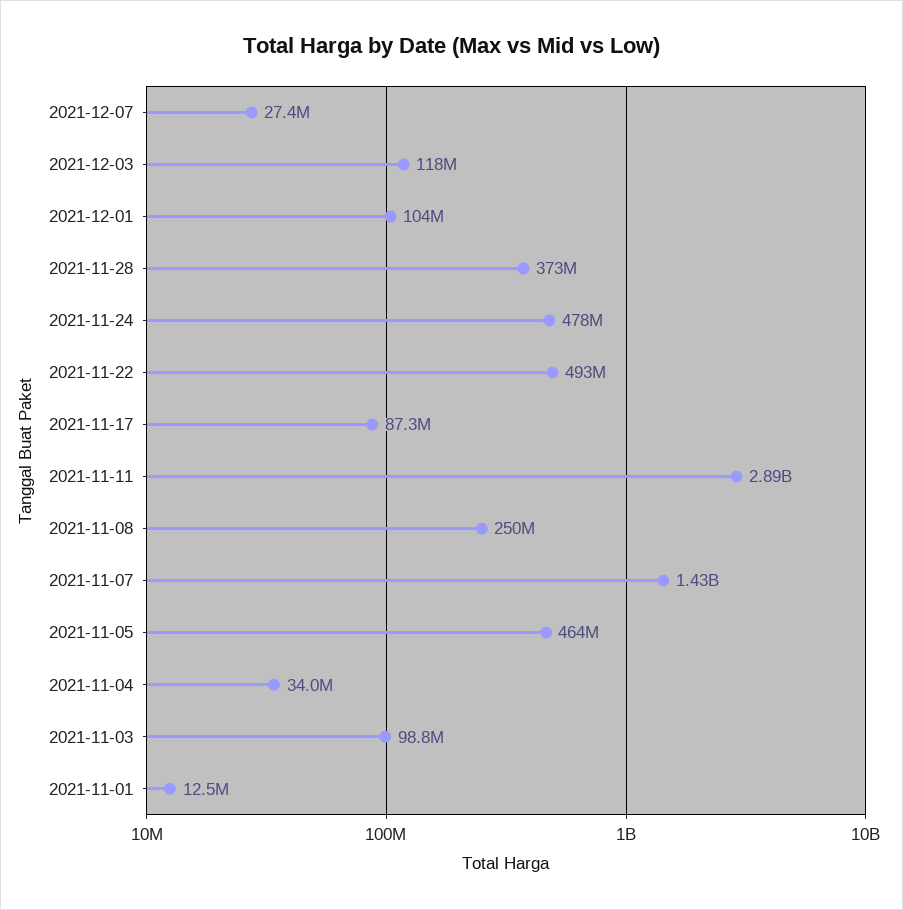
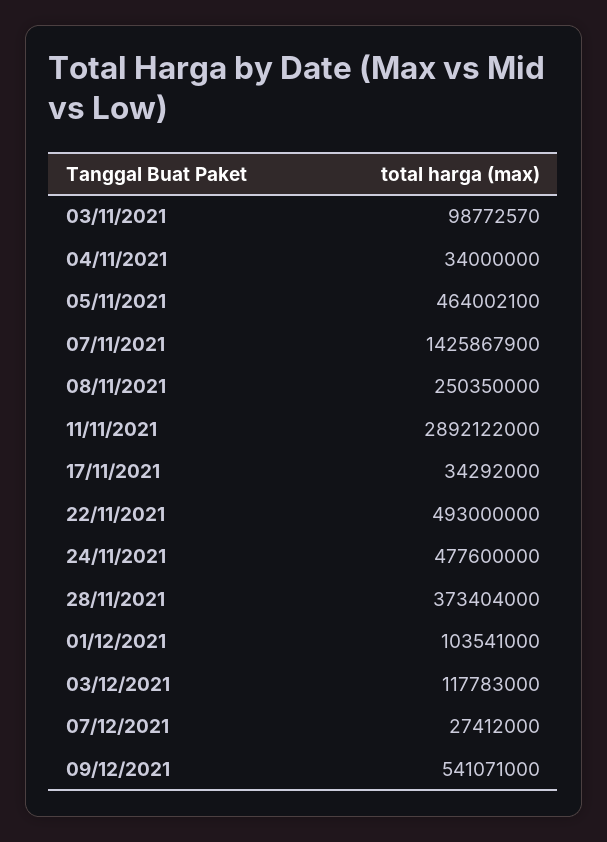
2021-11-17: 87300000 -> 34292000
2021-11-01: 12500000 -> none
09/12/2021: none -> 541071000

